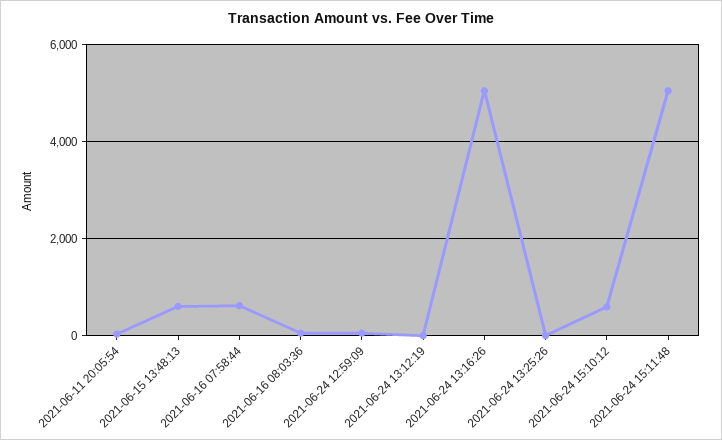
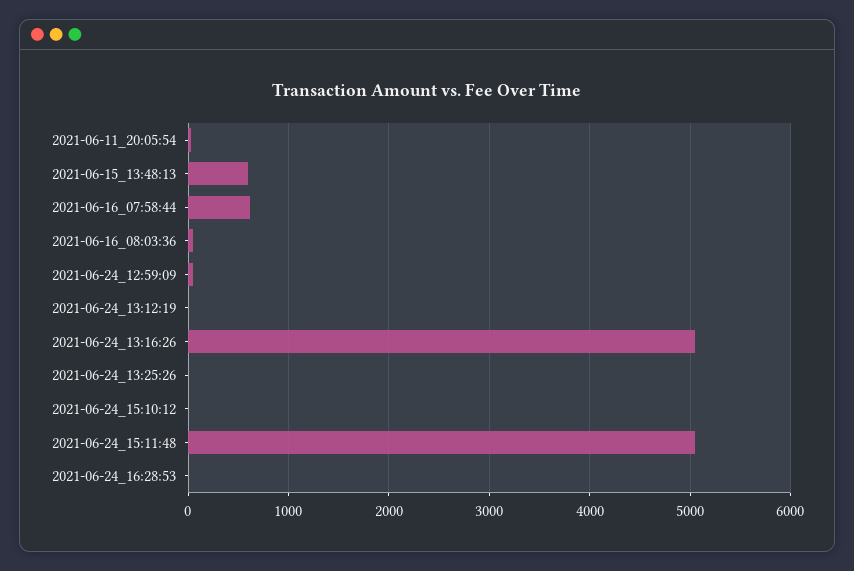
2021-06-24 15:10:12: 600 -> 0
2021-06-24_16:28:53: none -> 0

